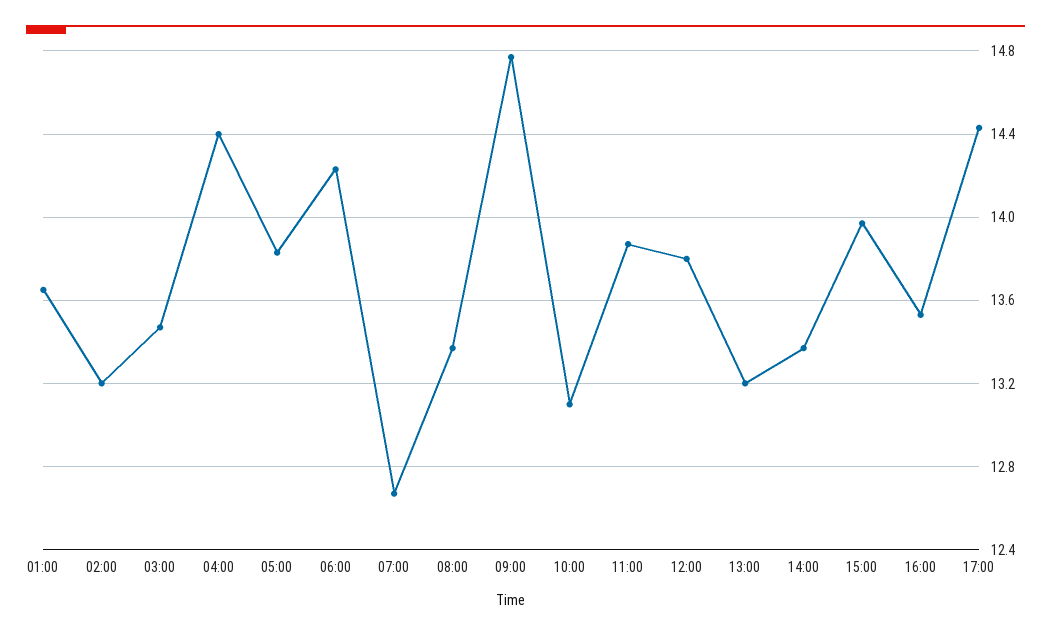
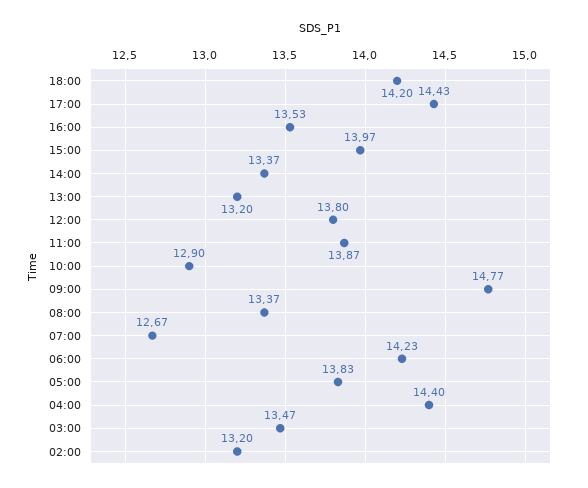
01:00: 13.65 -> none
10:00: 13.1 -> 12.9
18:00: none -> 14.2

